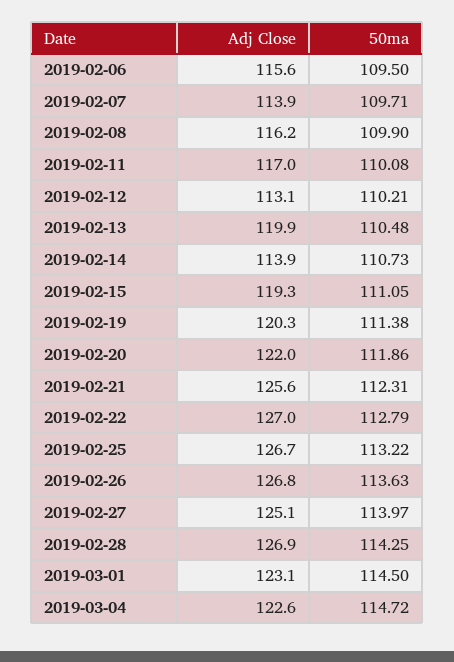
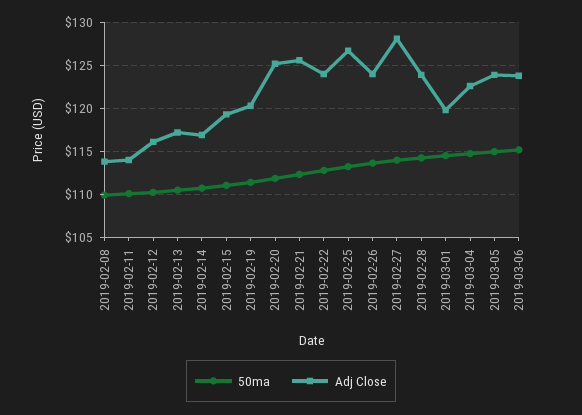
Adj Close, 2019-02-06: 115.6 -> none
50ma, 2019-02-06: 109.5 -> none
Adj Close, 2019-02-07: 113.9 -> none
50ma, 2019-02-07: 109.71 -> none
Adj Close, 2019-02-08: 116.2 -> 114
Adj Close, 2019-02-11: 117 -> 114
Adj Close, 2019-02-12: 113.1 -> 116
Adj Close, 2019-02-13: 119.9 -> 117
Adj Close, 2019-02-14: 113.9 -> 117
Adj Close, 2019-02-20: 122 -> 125
Adj Close, 2019-02-22: 127 -> 124
Adj Close, 2019-02-26: 126.8 -> 124
Adj Close, 2019-02-27: 125.1 -> 128
Adj Close, 2019-02-28: 126.9 -> 124
Adj Close, 2019-03-01: 123.1 -> 120
50ma, 2019-03-05: none -> 115
Adj Close, 2019-03-05: none -> 124
50ma, 2019-03-06: none -> 115
Adj Close, 2019-03-06: none -> 124

